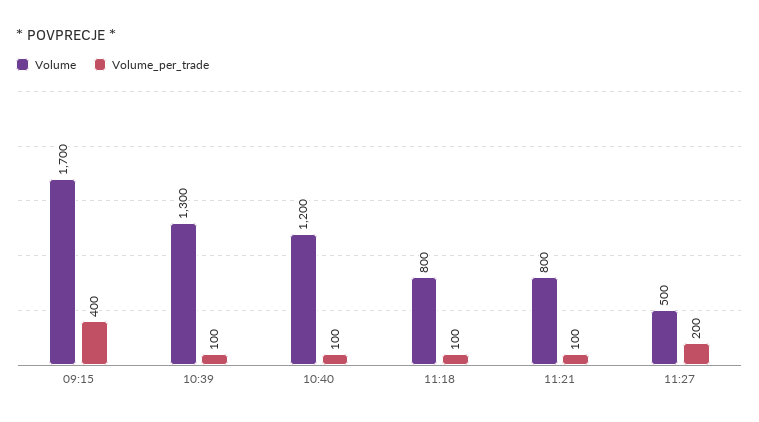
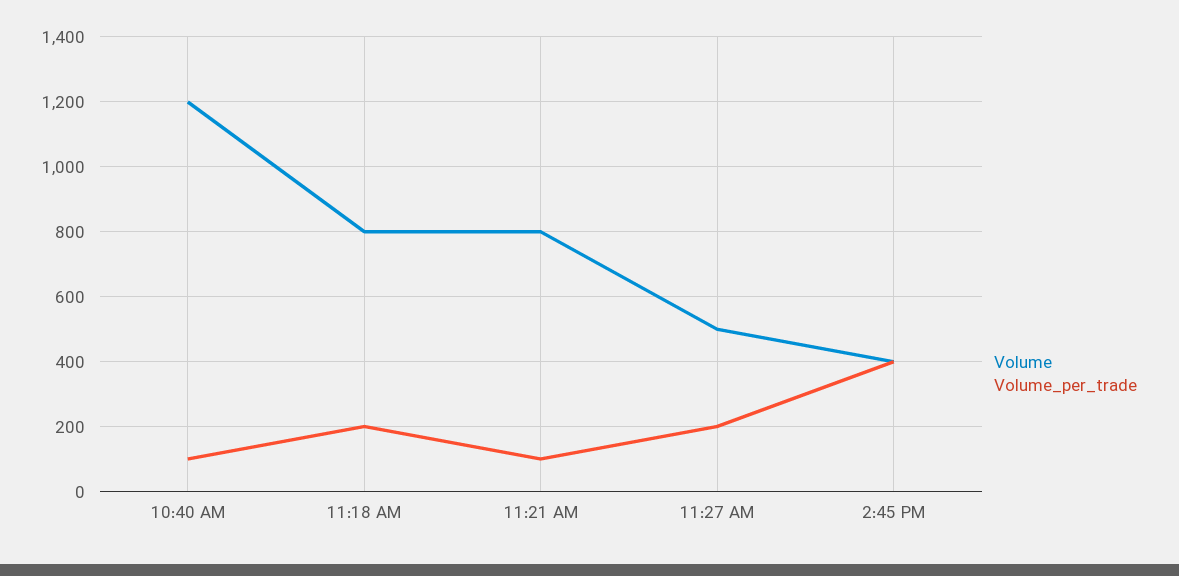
Volume, 09:15: 1700 -> none
Volume_per_trade, 09:15: 400 -> none
Volume, 10:39: 1300 -> none
Volume_per_trade, 10:39: 100 -> none
Volume_per_trade, 11:18: 100 -> 200
Volume, 2:45 PM: none -> 400
Volume_per_trade, 2:45 PM: none -> 400

